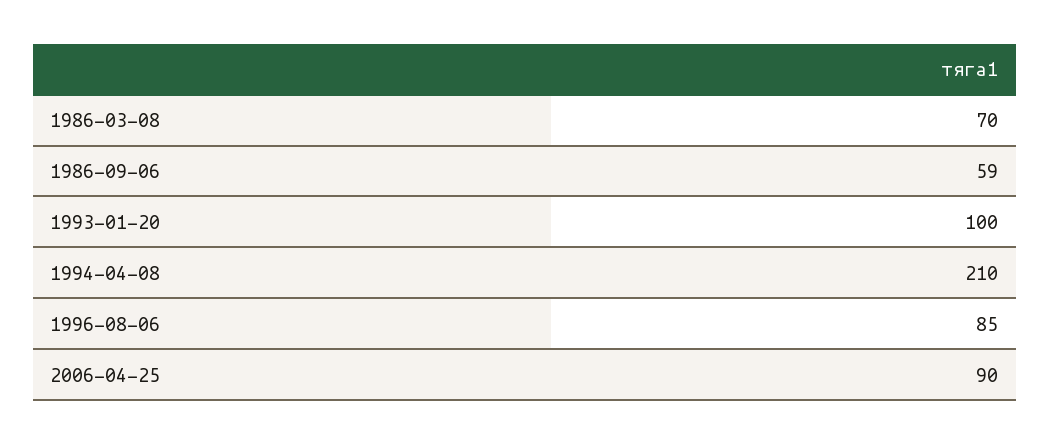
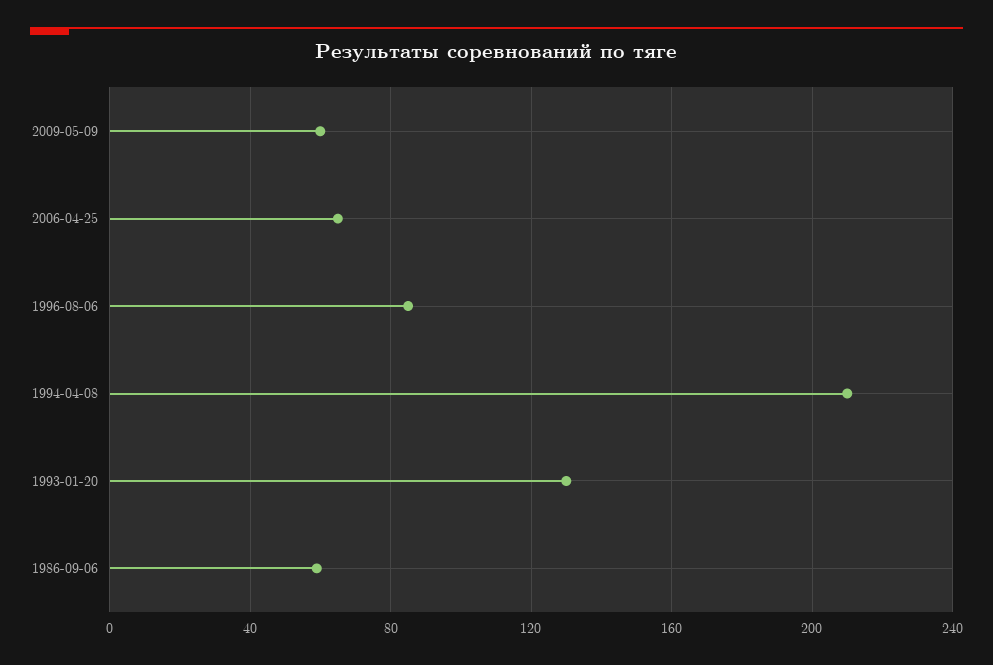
1986-03-08: 70 -> none
1993-01-20: 100 -> 130
2006-04-25: 90 -> 65
2009-05-09: none -> 60

